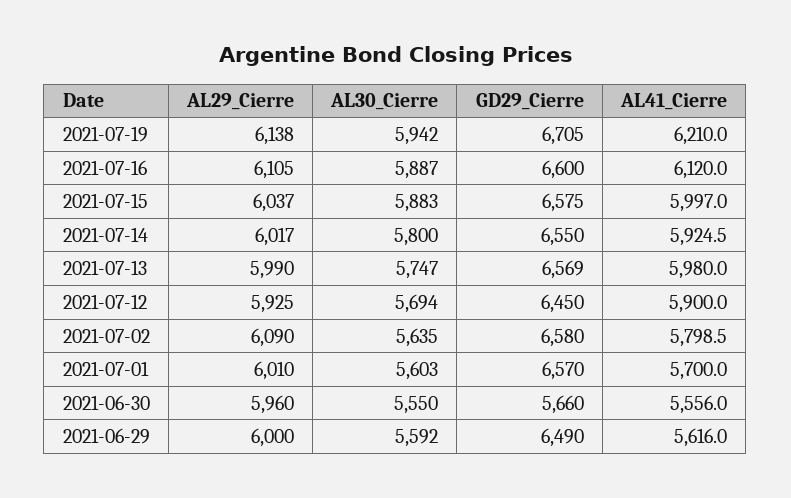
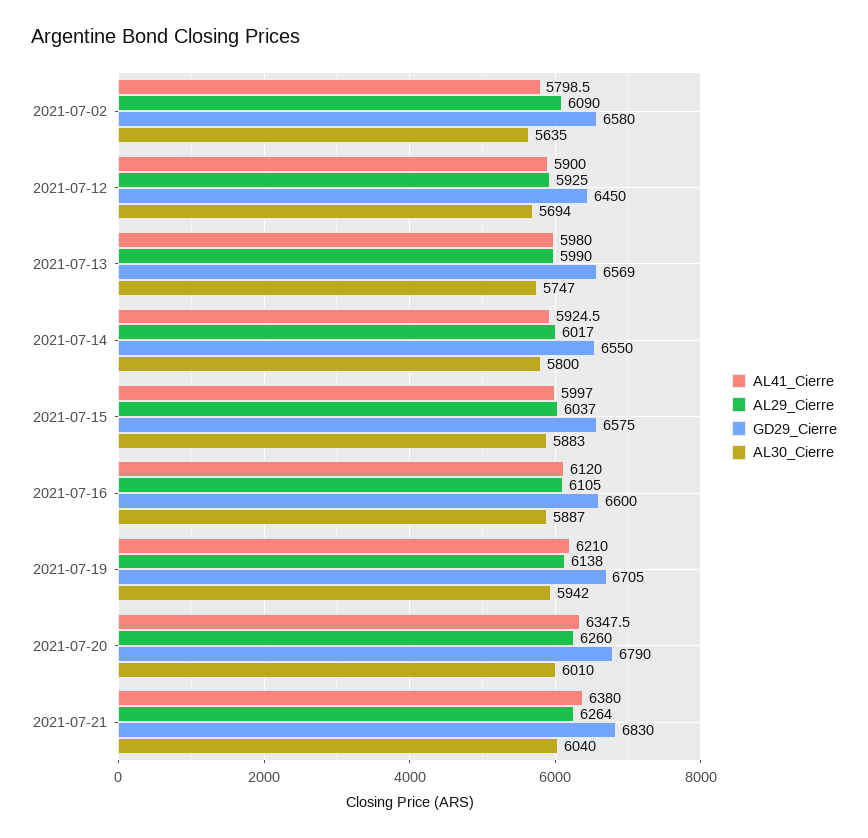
AL29_Cierre, 2021-07-01: 6010 -> none
AL30_Cierre, 2021-07-01: 5603 -> none
GD29_Cierre, 2021-07-01: 6570 -> none
AL41_Cierre, 2021-07-01: 5700 -> none
AL29_Cierre, 2021-06-30: 5960 -> none
AL30_Cierre, 2021-06-30: 5550 -> none
GD29_Cierre, 2021-06-30: 5660 -> none
AL41_Cierre, 2021-06-30: 5556 -> none
AL29_Cierre, 2021-06-29: 6000 -> none
AL30_Cierre, 2021-06-29: 5592 -> none
GD29_Cierre, 2021-06-29: 6490 -> none
AL41_Cierre, 2021-06-29: 5616 -> none
AL41_Cierre, 2021-07-20: none -> 6347.5
AL29_Cierre, 2021-07-20: none -> 6260
GD29_Cierre, 2021-07-20: none -> 6790
AL30_Cierre, 2021-07-20: none -> 6010
AL41_Cierre, 2021-07-21: none -> 6380
AL29_Cierre, 2021-07-21: none -> 6264
GD29_Cierre, 2021-07-21: none -> 6830
AL30_Cierre, 2021-07-21: none -> 6040

